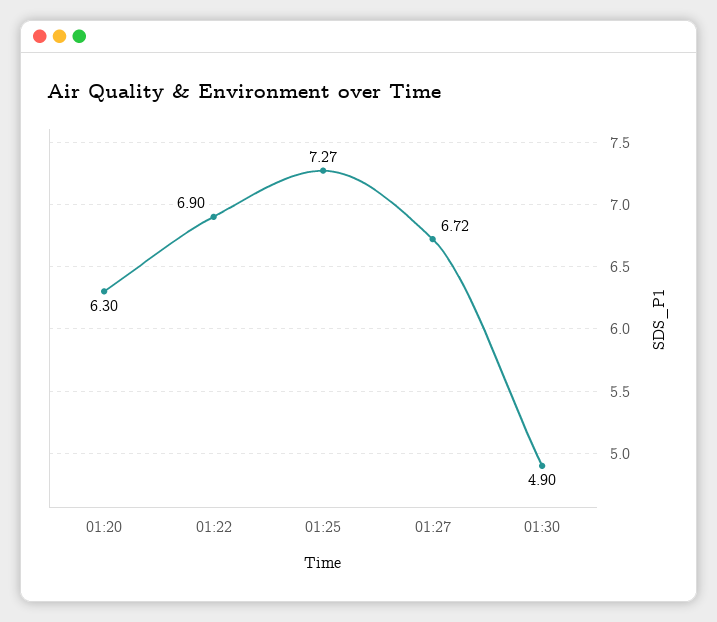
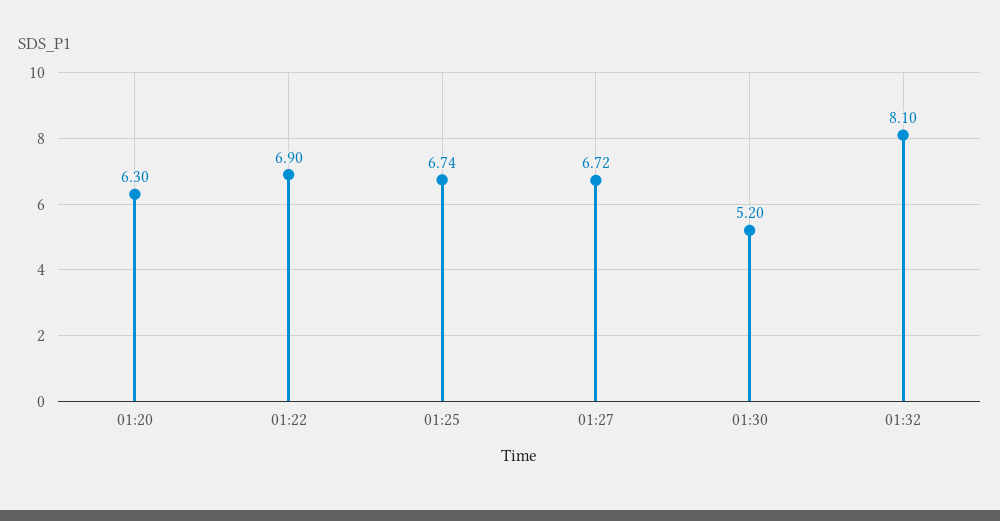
01:25: 7.27 -> 6.74
01:30: 4.9 -> 5.2
01:32: none -> 8.1

